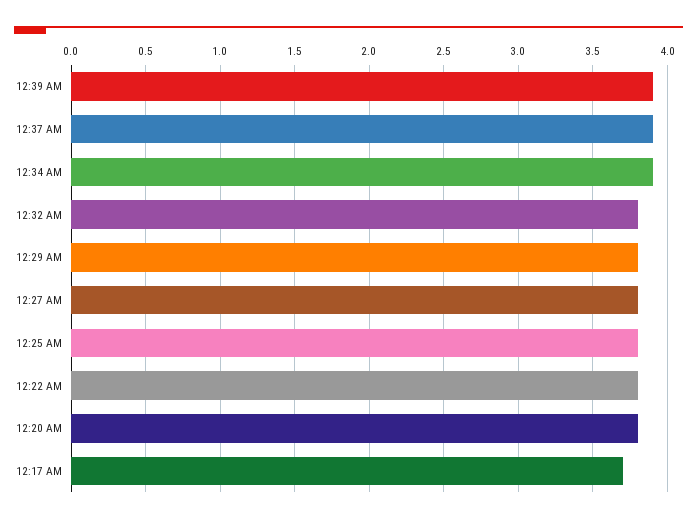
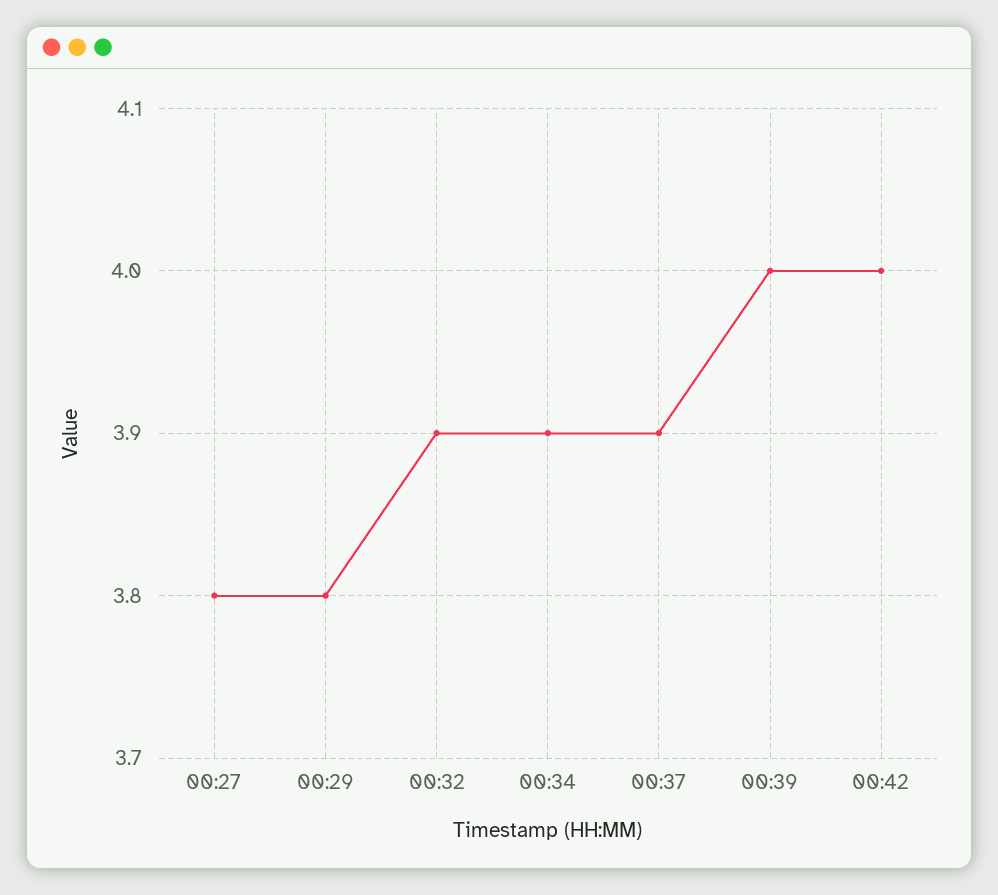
12:39 AM: 3.9 -> 4
12:32 AM: 3.8 -> 3.9
12:25 AM: 3.8 -> none
12:22 AM: 3.8 -> none
12:20 AM: 3.8 -> none
12:17 AM: 3.7 -> none
00:42: none -> 4

